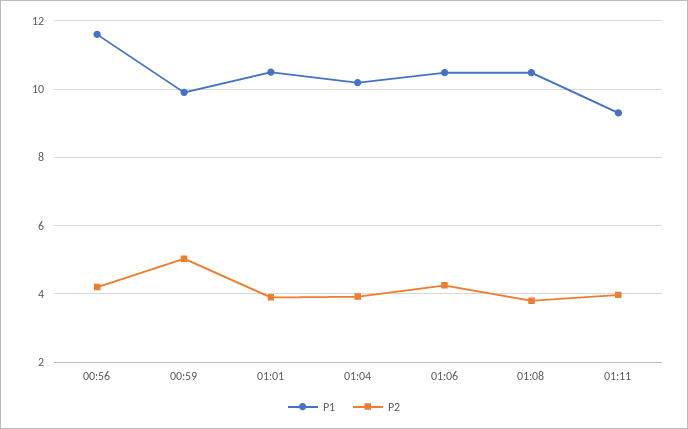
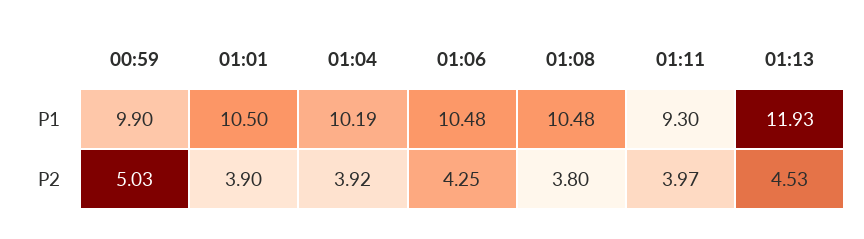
P1, 00:56: 11.6 -> none
P2, 00:56: 4.2 -> none
P1, 01:13: none -> 11.93
P2, 01:13: none -> 4.53

